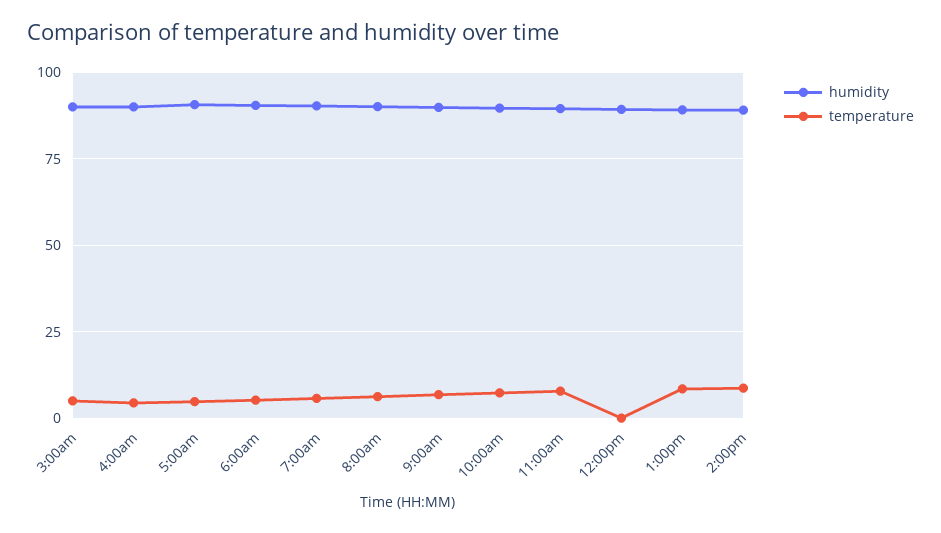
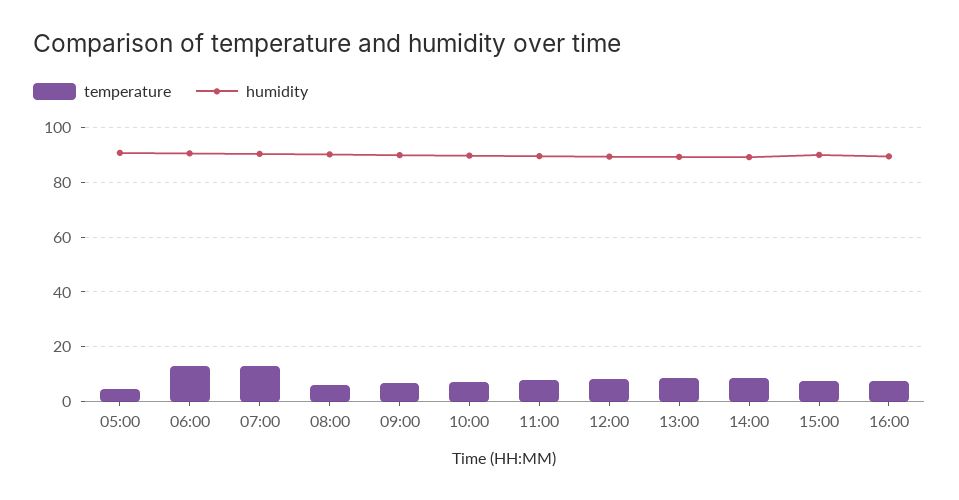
humidity, 3:00am: 90 -> none
temperature, 3:00am: 5 -> none
humidity, 4:00am: 90 -> none
temperature, 4:00am: 5 -> none
temperature, 6:00am: 5 -> 12.5
temperature, 7:00am: 5 -> 12.5
temperature, 12:00pm: 0 -> 7.5
temperature, 15:00: none -> 7.5
humidity, 15:00: none -> 90
temperature, 16:00: none -> 7.5
humidity, 16:00: none -> 90

